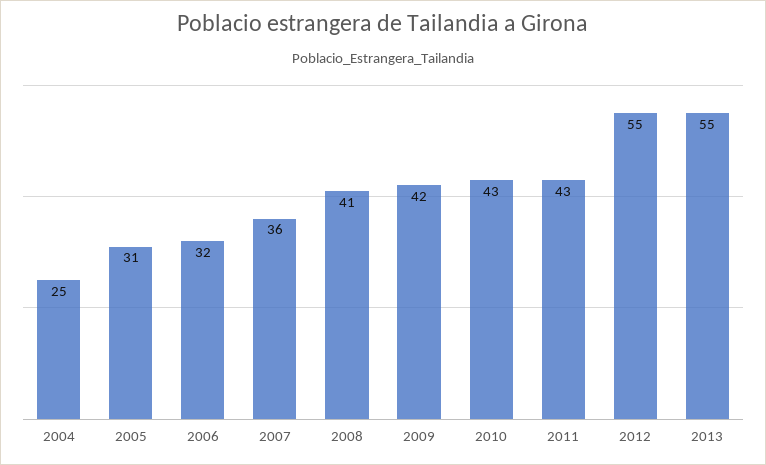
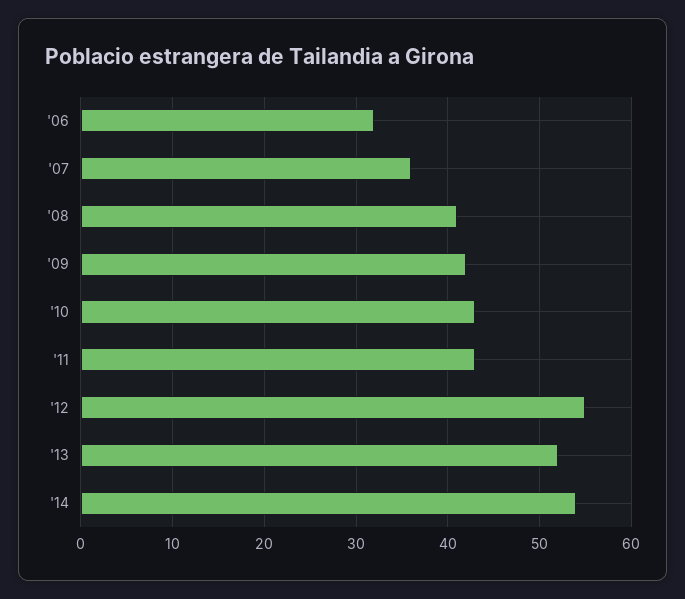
2004: 25 -> none
2005: 31 -> none
2013: 55 -> 52
'14: none -> 54

